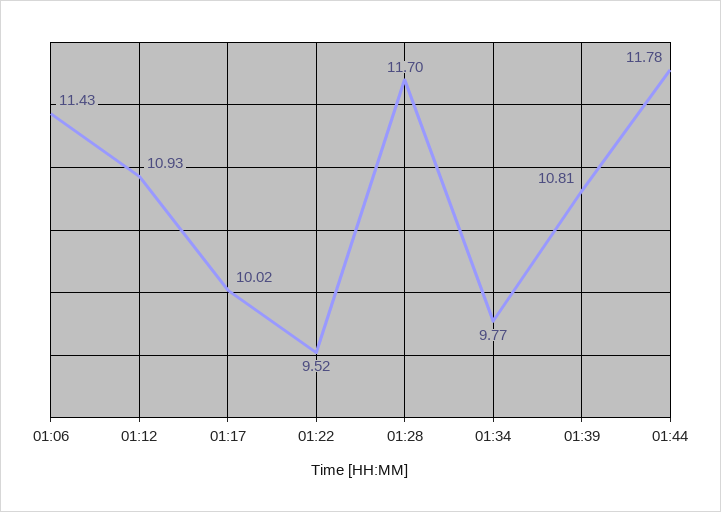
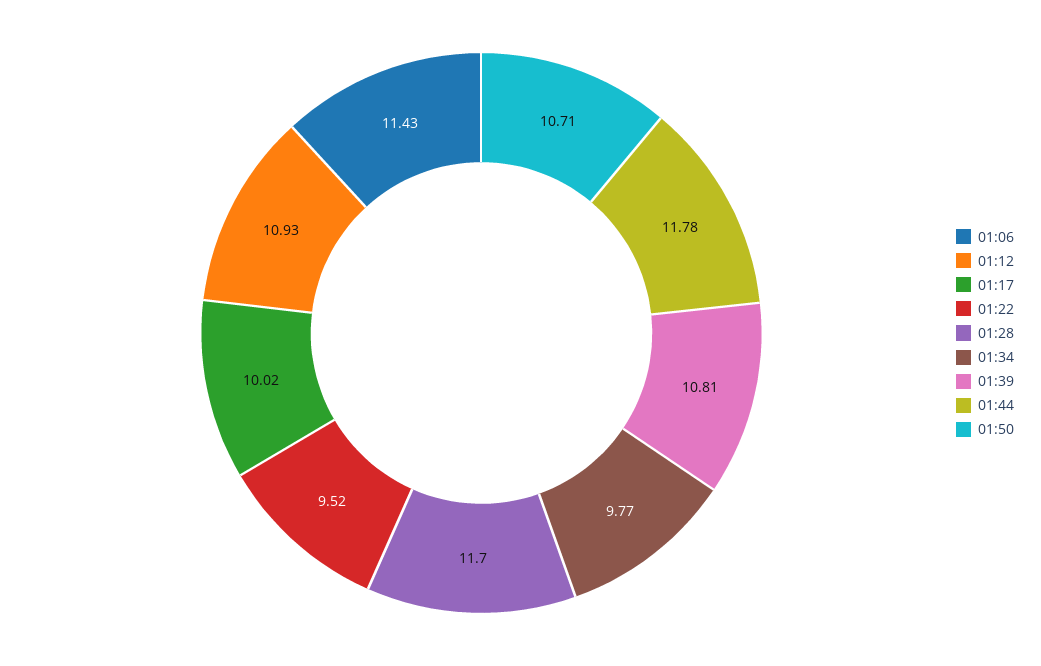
01:50: none -> 10.71

